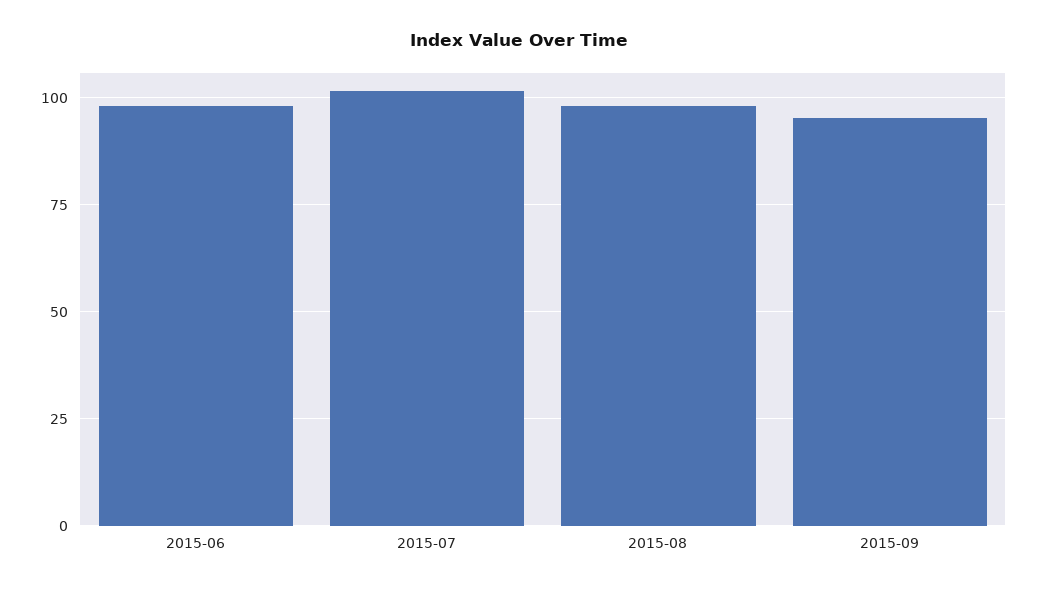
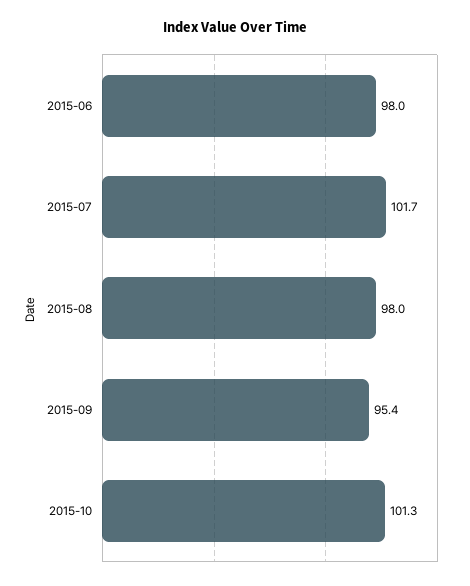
2015-10: none -> 101.3

